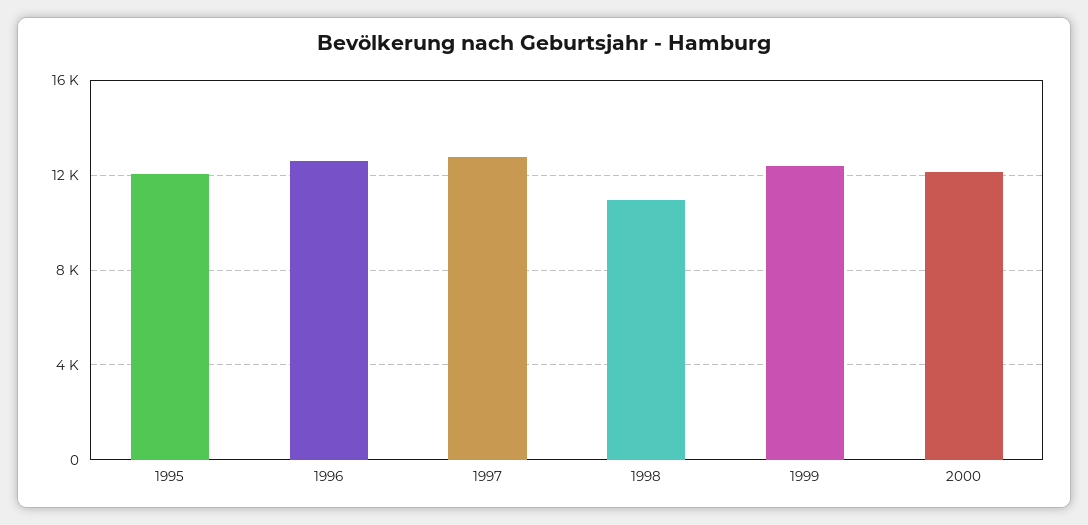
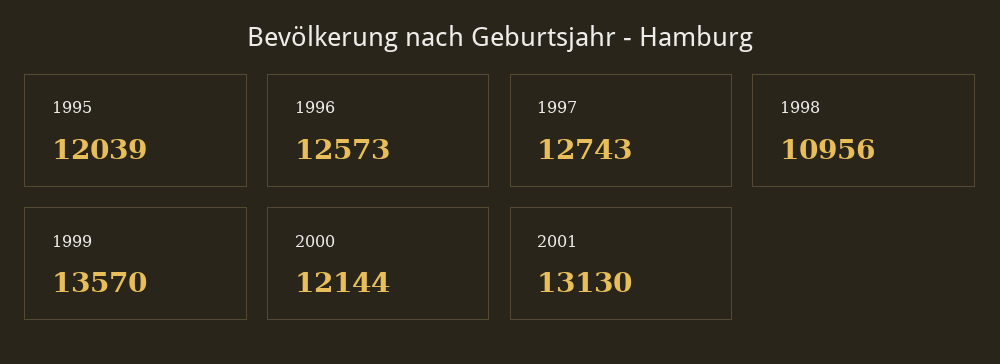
1999: 12500 -> 13570
2001: none -> 13130

